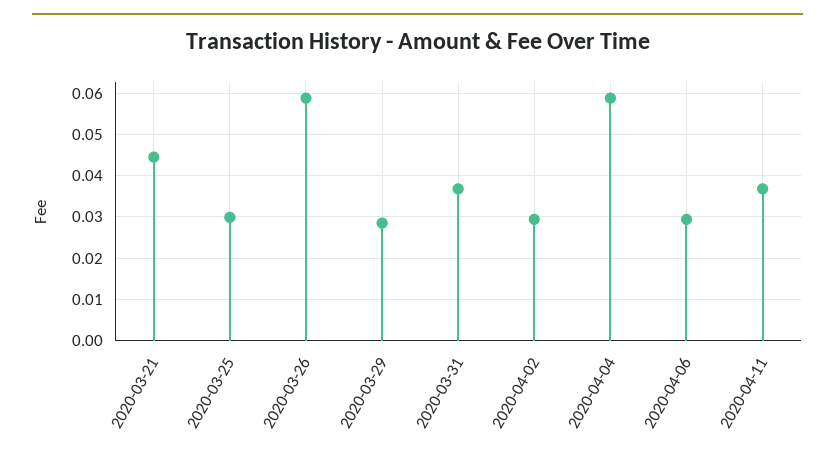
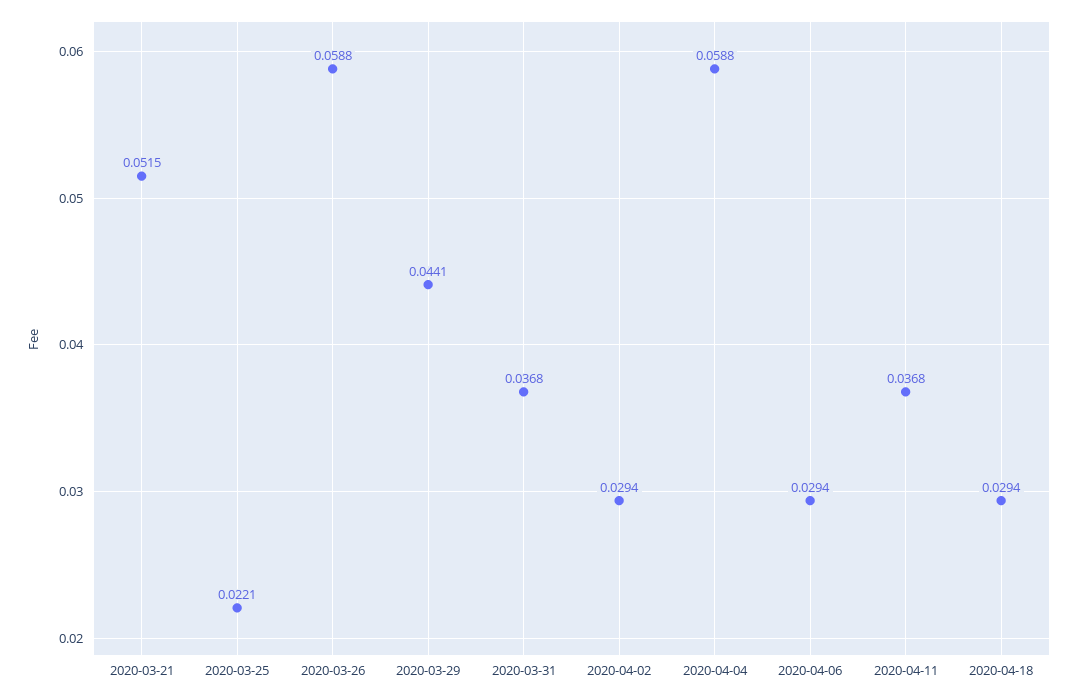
2020-03-21: 0.044 -> 0.0515
2020-03-25: 0.03 -> 0.0221
2020-03-29: 0.028 -> 0.0441
2020-04-18: none -> 0.0294

